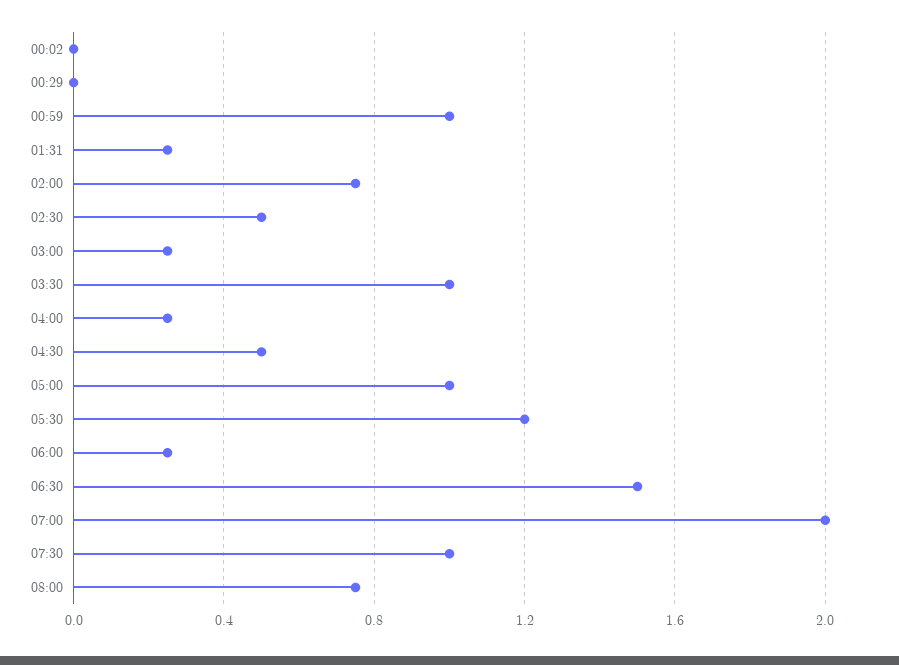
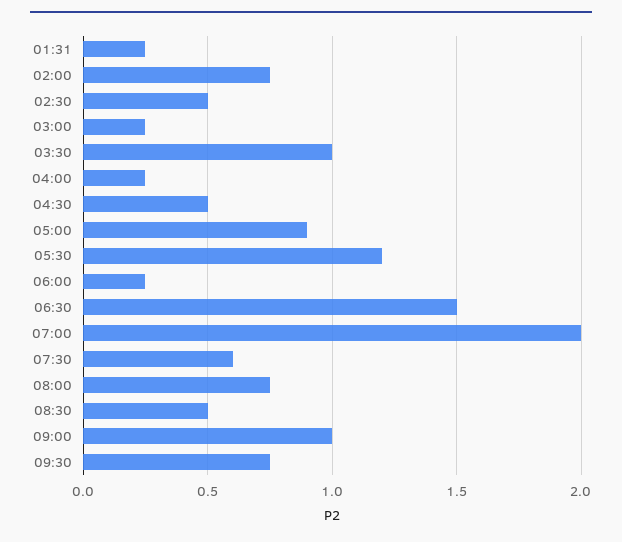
00:02: 0 -> none
00:29: 0 -> none
00:59: 1 -> none
05:00: 1 -> 0.9
07:30: 1 -> 0.6
08:30: none -> 0.5
09:00: none -> 1
09:30: none -> 0.75

